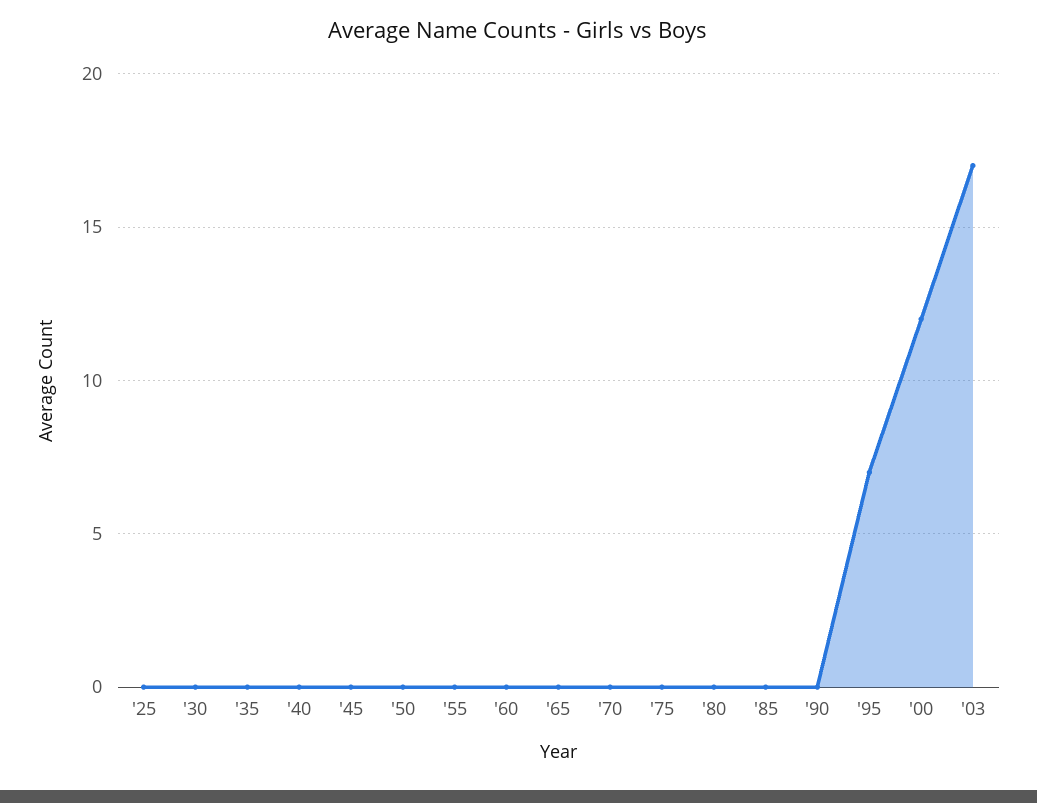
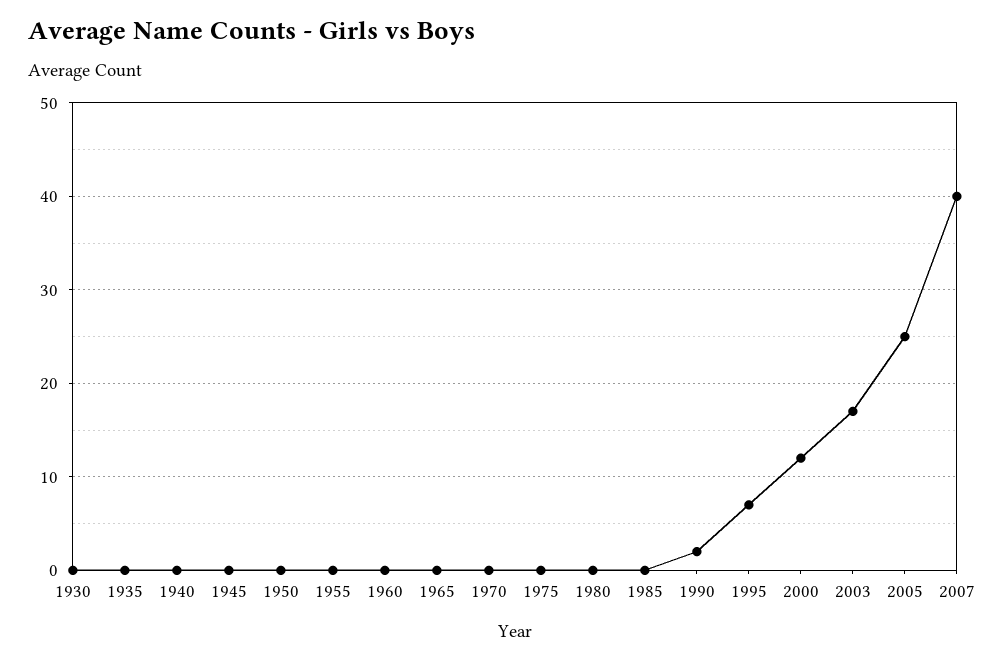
'25: 0 -> none
'90: 0 -> 2
2005: none -> 25
2007: none -> 40

